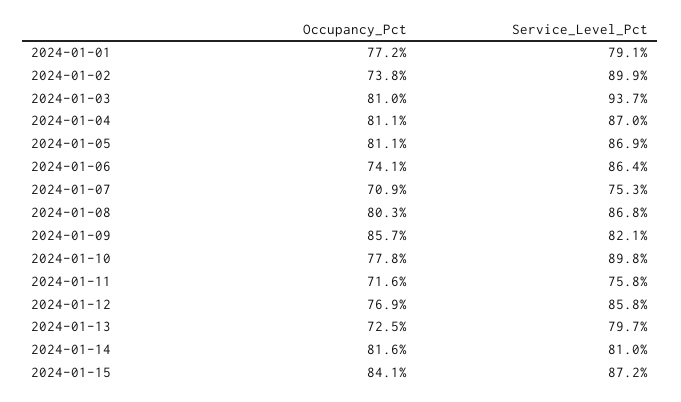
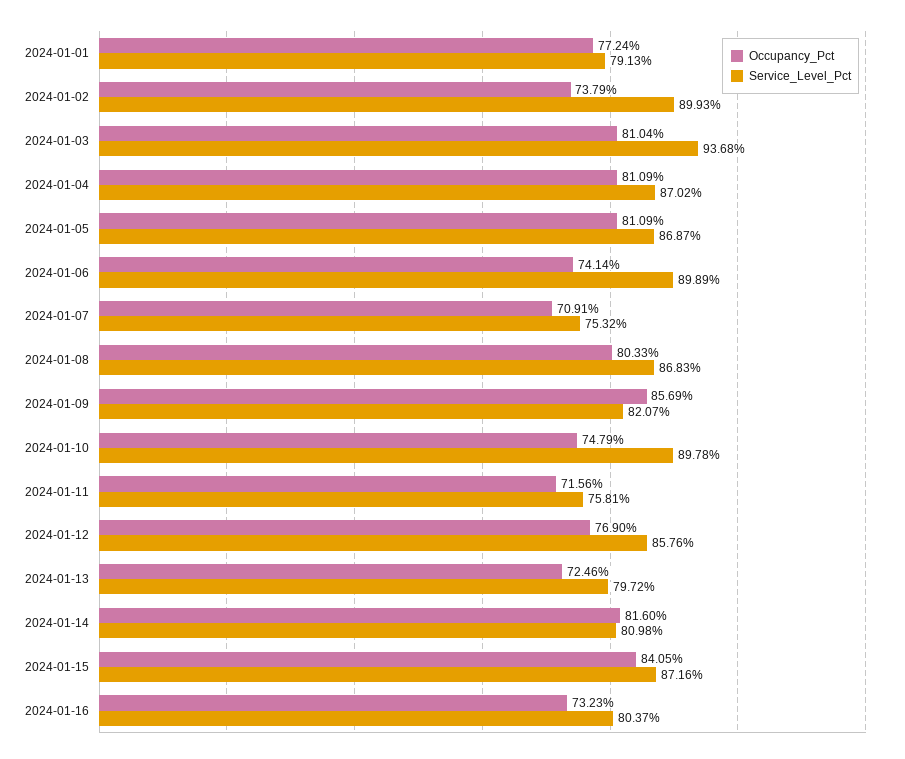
Service_Level_Pct, 2024-01-06: 86.4 -> 89.89
Occupancy_Pct, 2024-01-10: 77.8 -> 74.79
Occupancy_Pct, 2024-01-16: none -> 73.23
Service_Level_Pct, 2024-01-16: none -> 80.37

